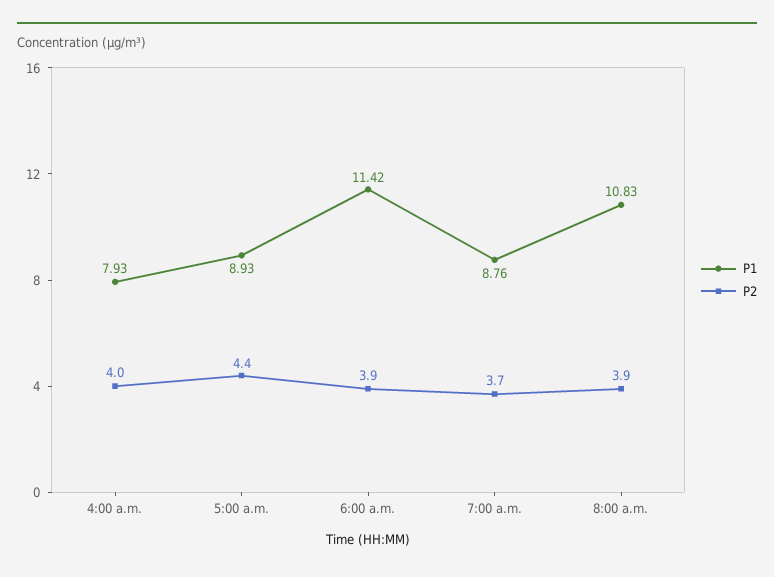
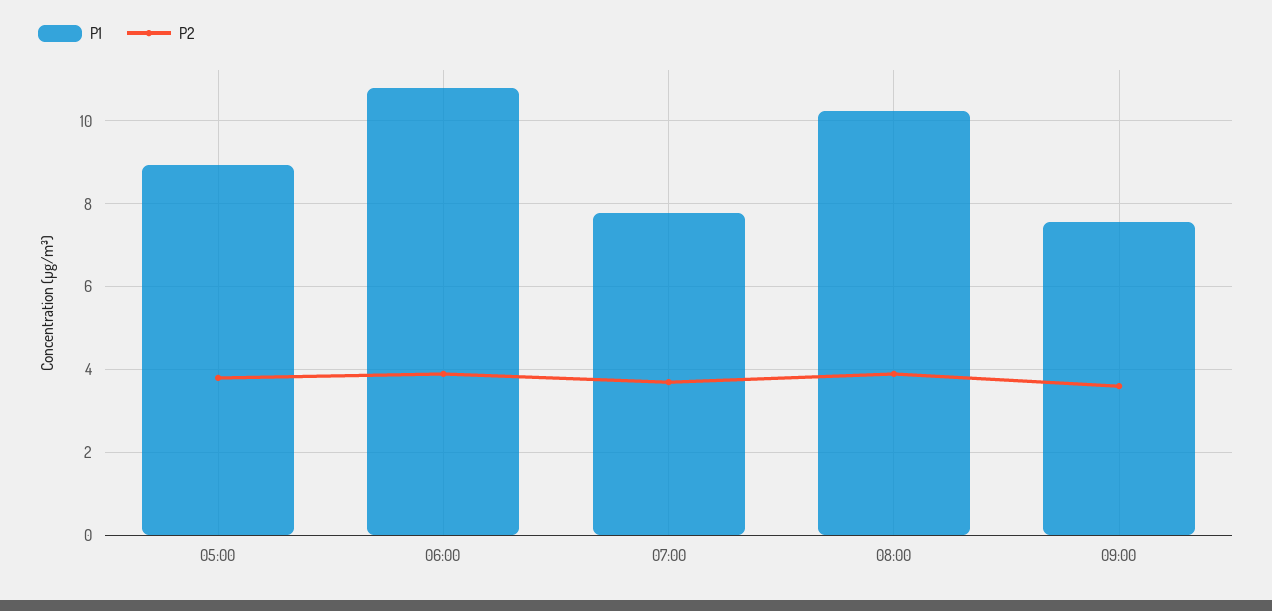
P1, 4:00 a.m.: 7.93 -> none
P2, 4:00 a.m.: 4 -> none
P2, 5:00 a.m.: 4.4 -> 3.8
P1, 6:00 a.m.: 11.42 -> 10.8
P1, 7:00 a.m.: 8.76 -> 7.8
P1, 8:00 a.m.: 10.83 -> 10.2
P1, 09:00: none -> 7.6
P2, 09:00: none -> 3.6

